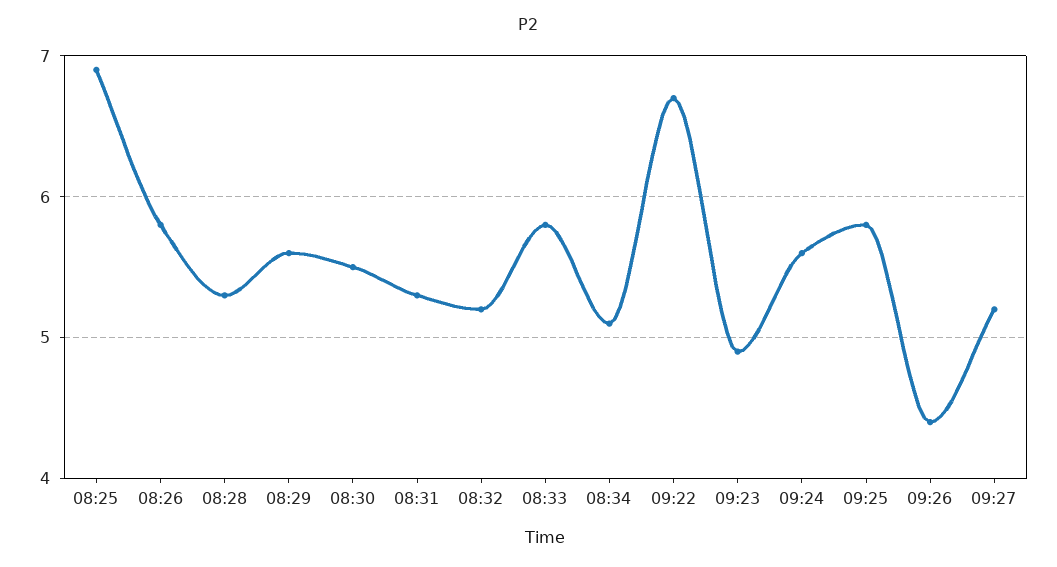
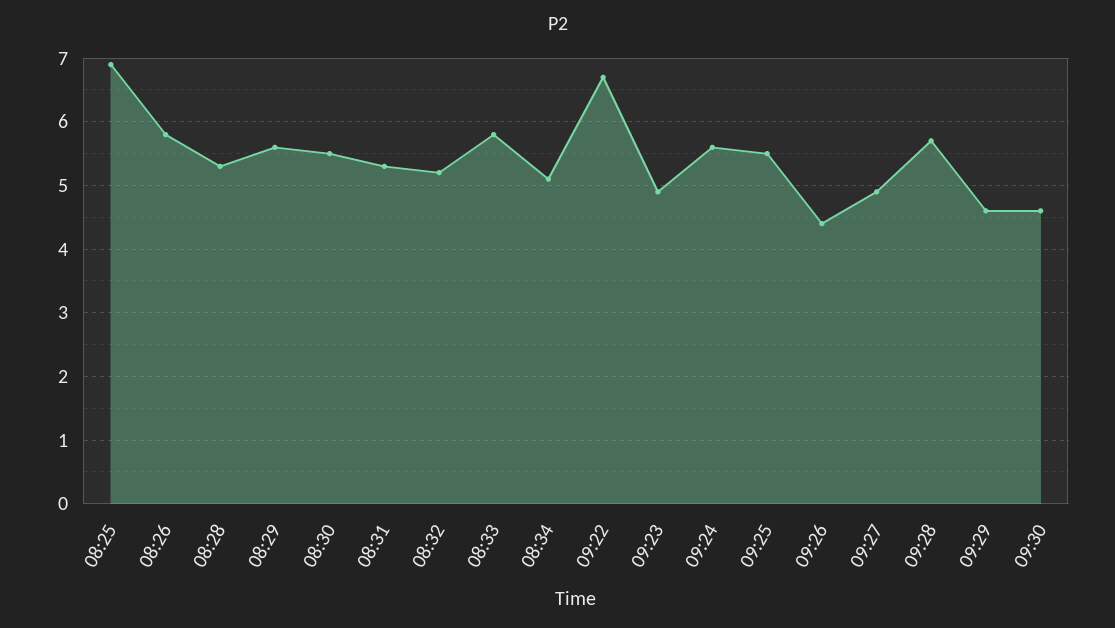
09:25: 5.8 -> 5.5
09:27: 5.2 -> 4.9
09:28: none -> 5.7
09:29: none -> 4.6
09:30: none -> 4.6

